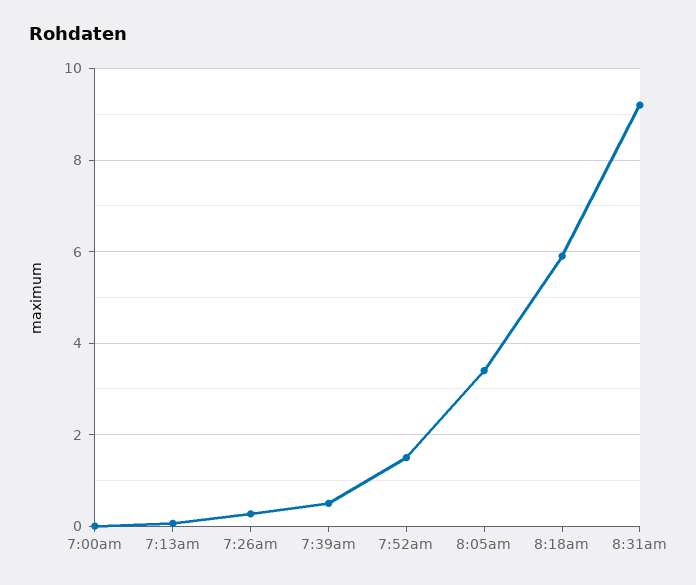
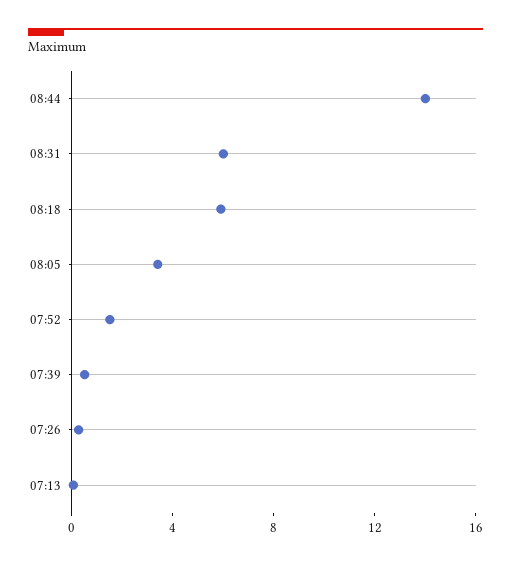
7:00am: 0 -> none
8:31am: 9.2 -> 6
08:44: none -> 14

